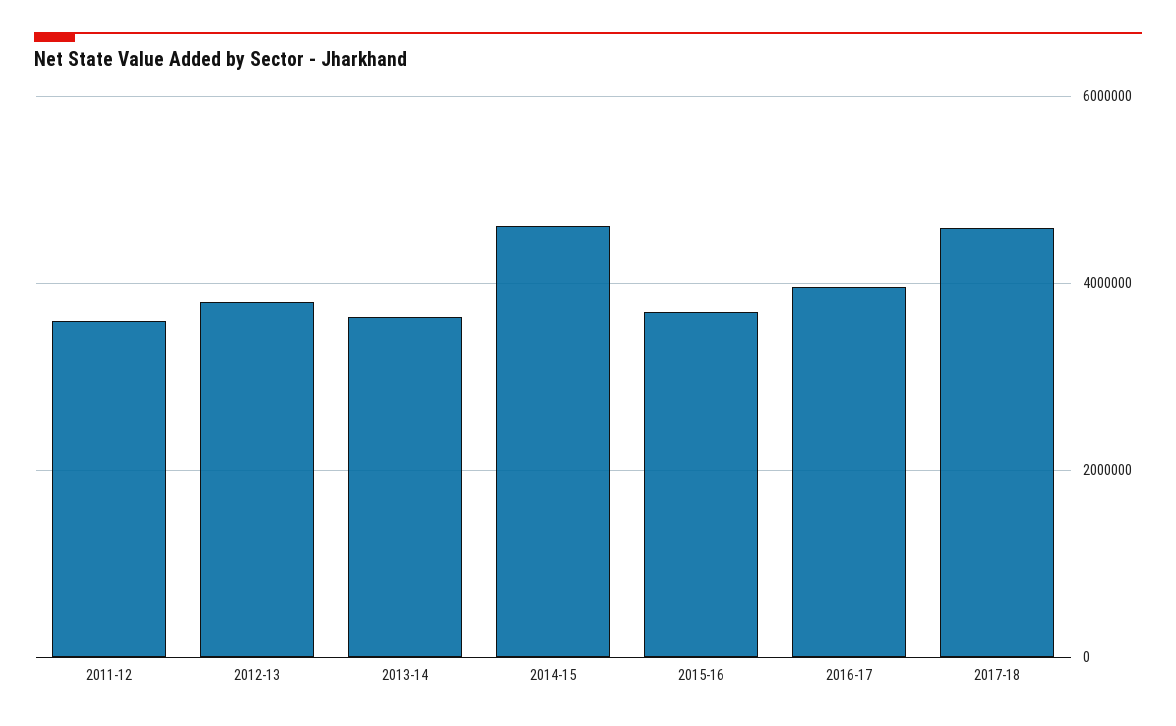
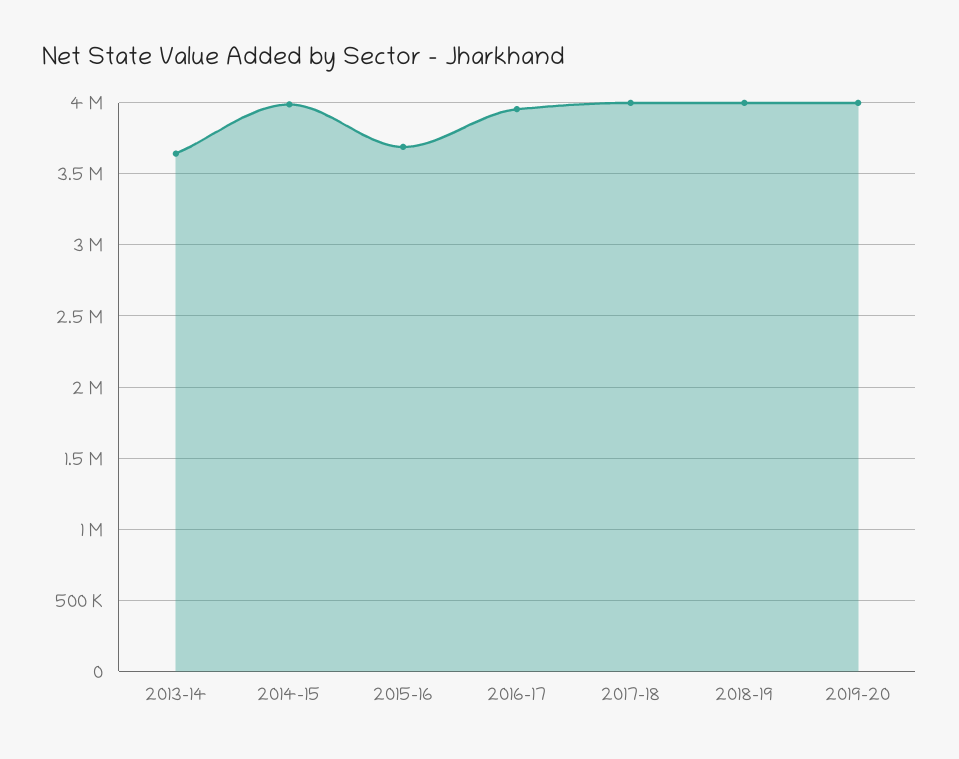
2011-12: 3600000 -> none
2012-13: 3800000 -> none
2014-15: 4600000 -> 4000000
2017-18: 4600000 -> 4000000
2018-19: none -> 4000000
2019-20: none -> 4000000

